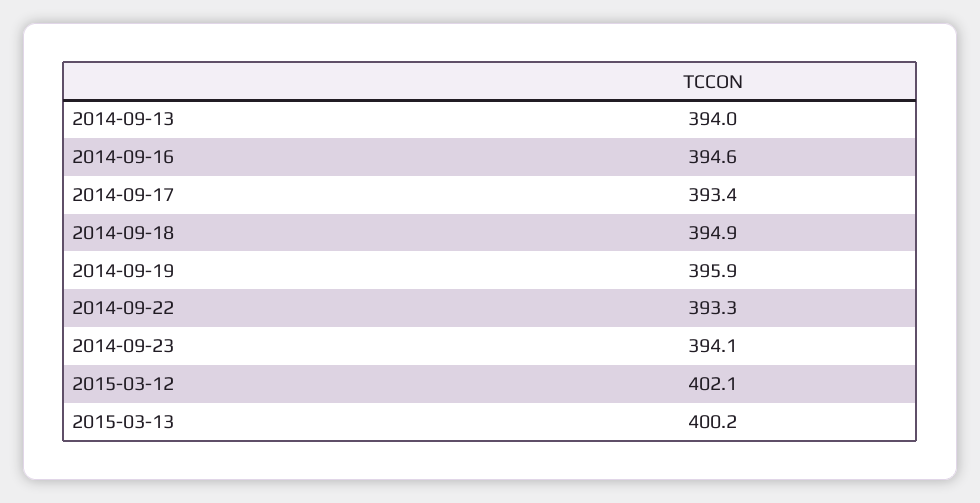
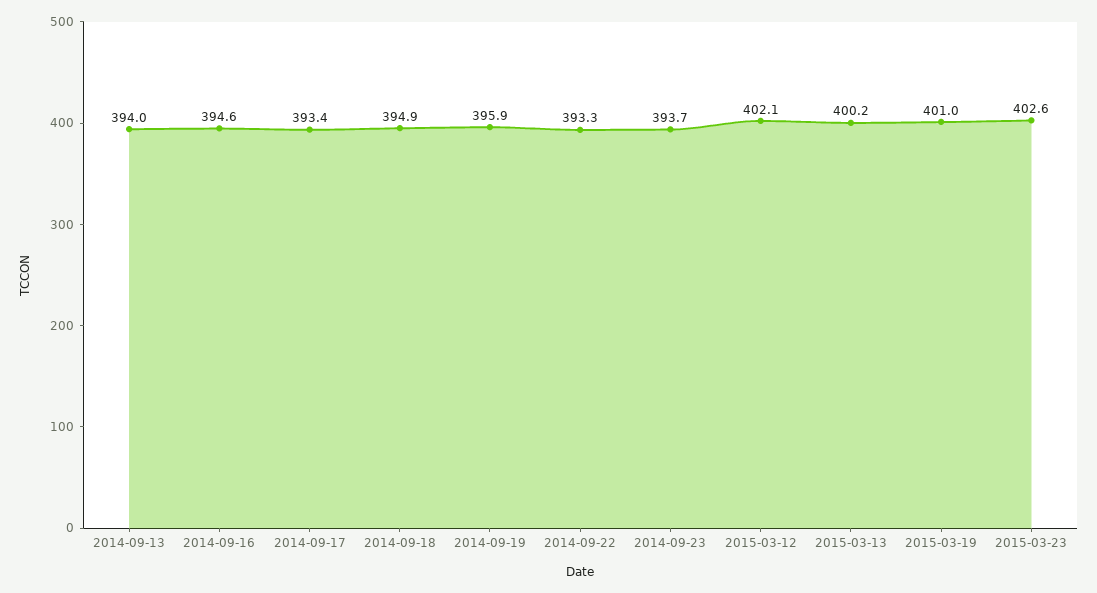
2014-09-23: 394.1 -> 393.7
2015-03-19: none -> 401
2015-03-23: none -> 402.6

